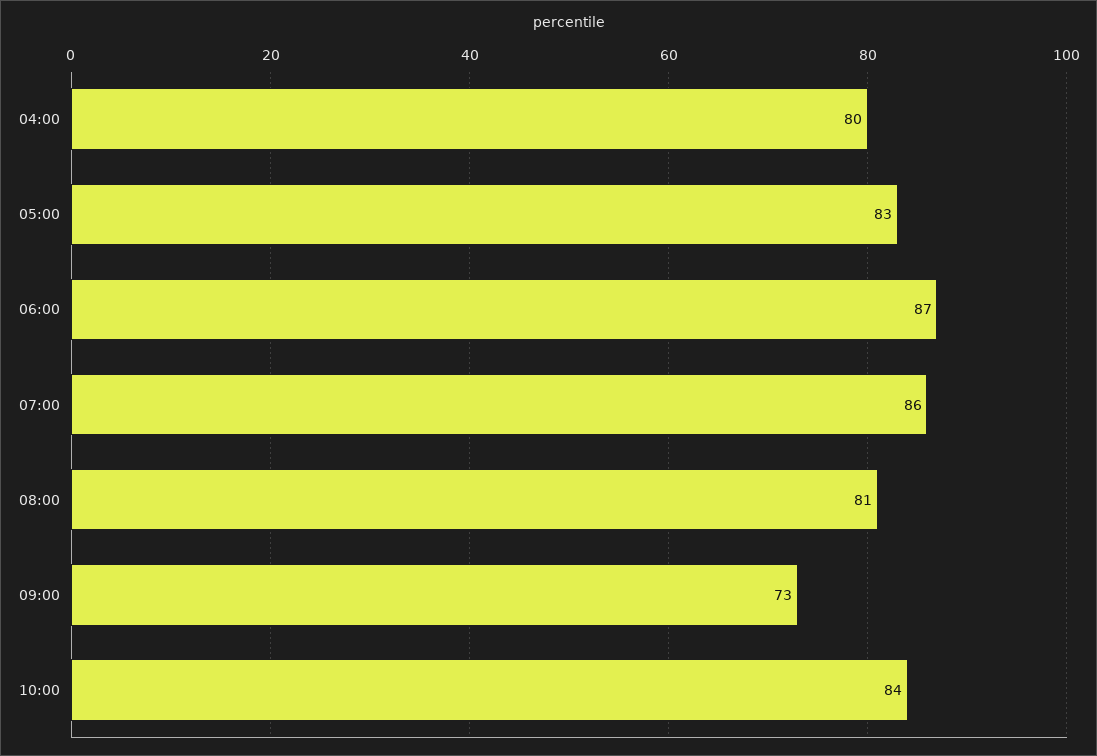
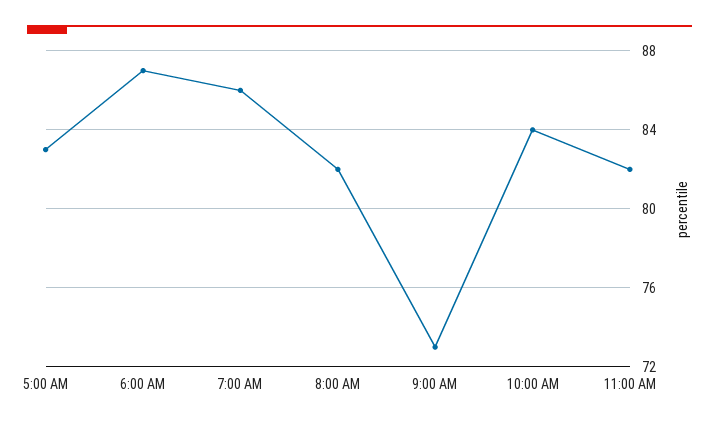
04:00: 80 -> none
08:00: 81 -> 82
11:00 AM: none -> 82

